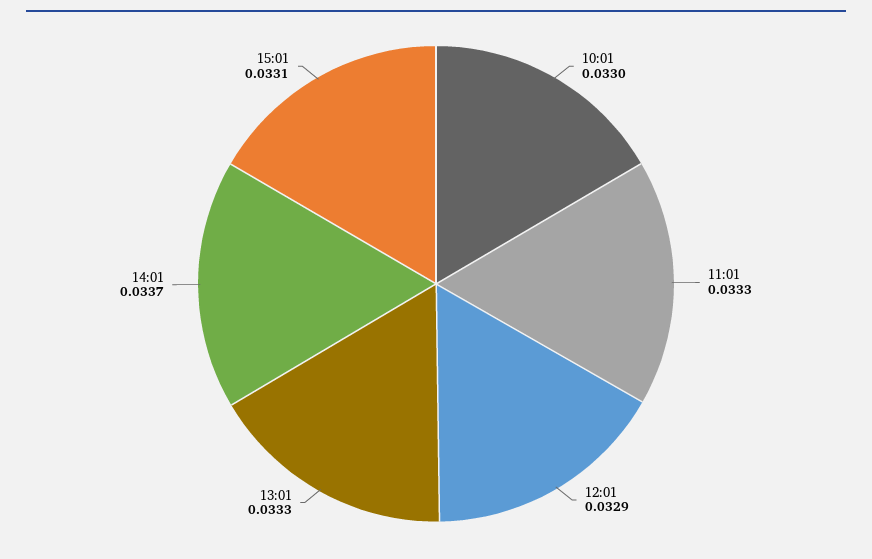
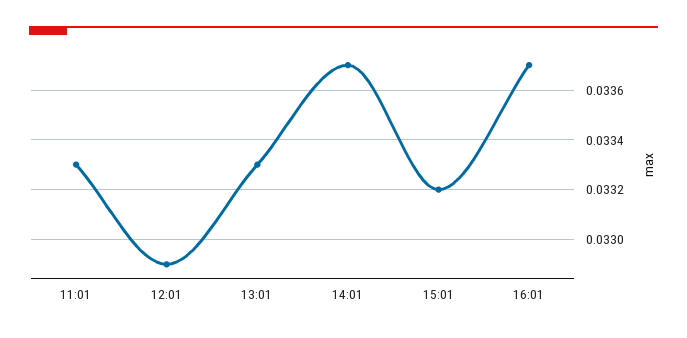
10:01: 0.033 -> none
15:01: 0.0331 -> 0.0332
16:01: none -> 0.0337

